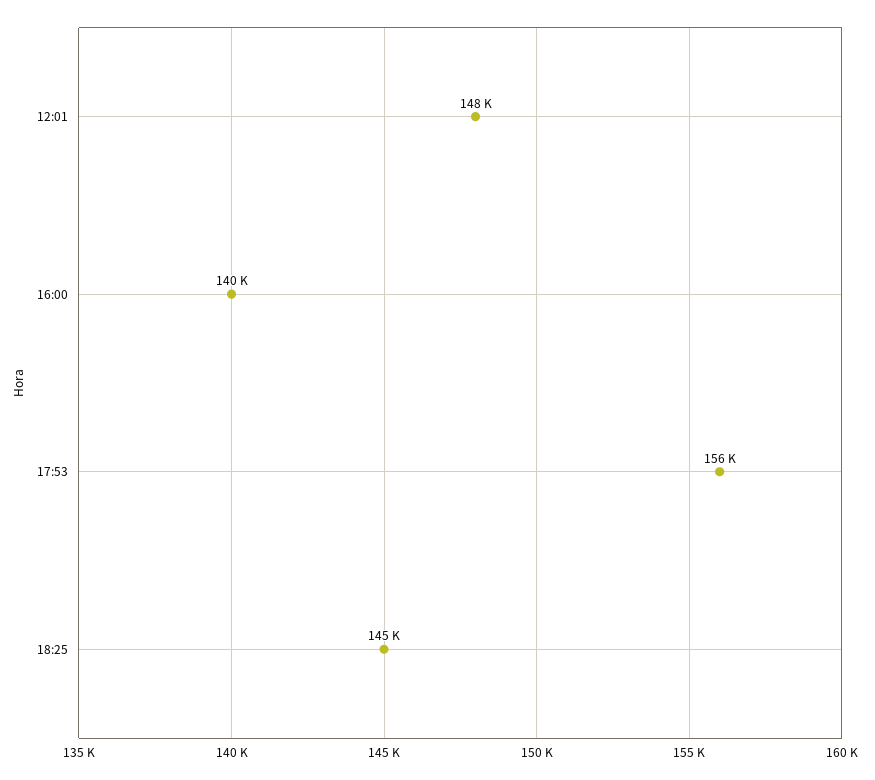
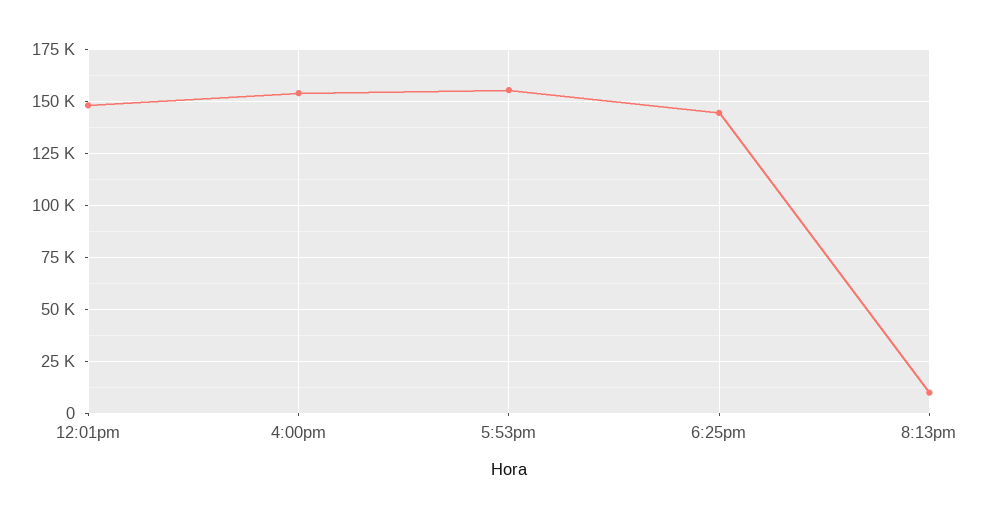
16:00: 140000 -> 155000
8:13pm: none -> 10000

